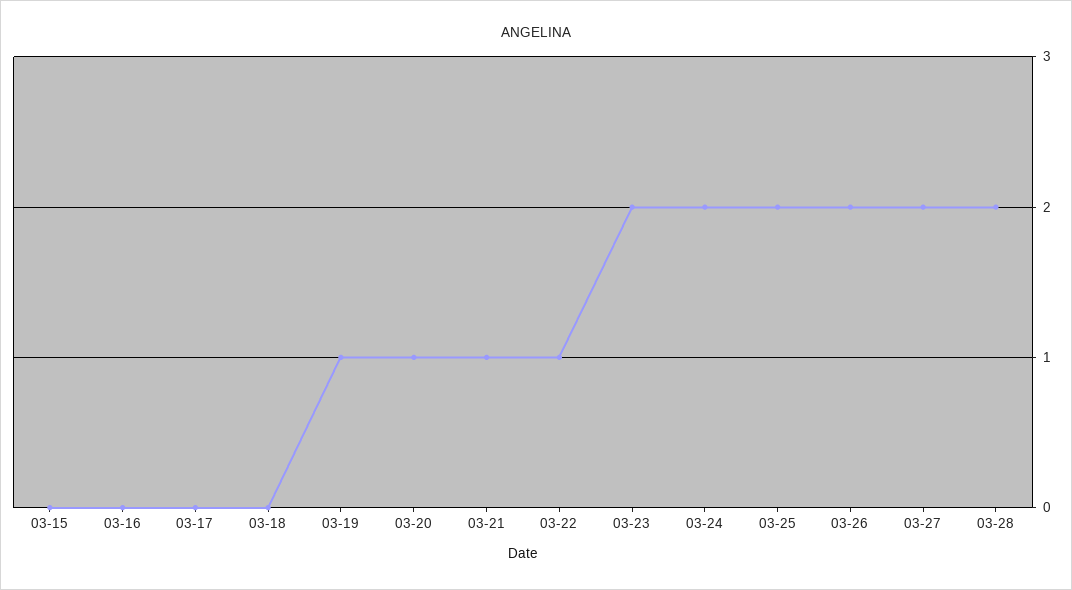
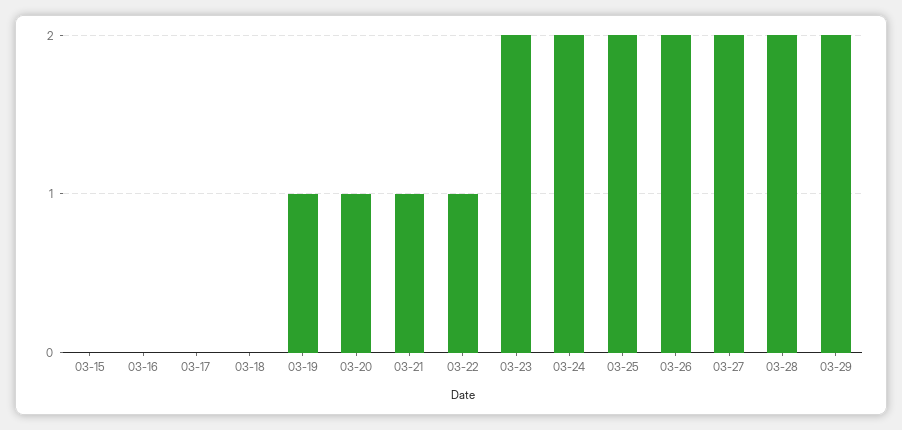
03-29: none -> 2

